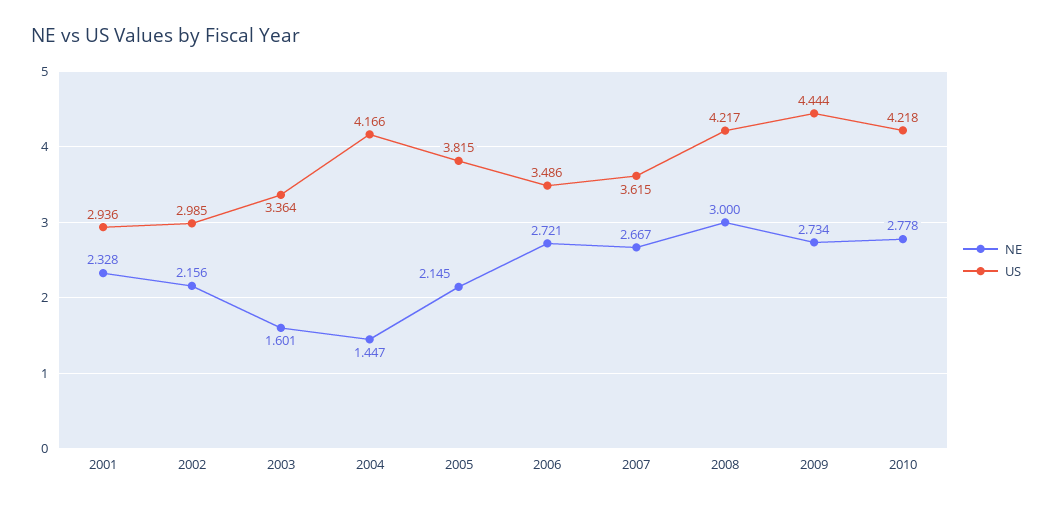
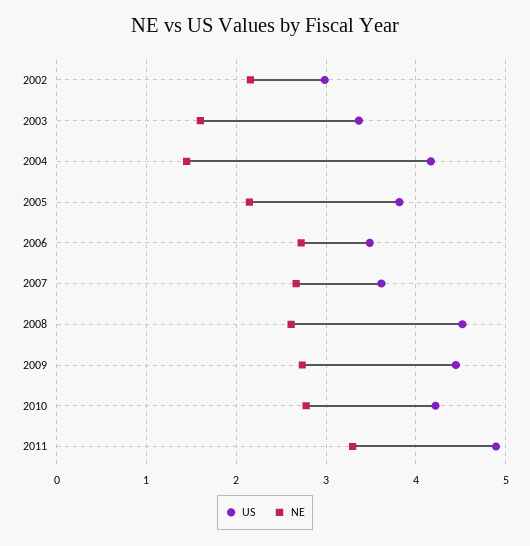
NE, 2001: 2.328 -> none
US, 2001: 2.936 -> none
NE, 2008: 3 -> 2.6
US, 2008: 4.217 -> 4.5
US, 2011: none -> 4.9
NE, 2011: none -> 3.3

